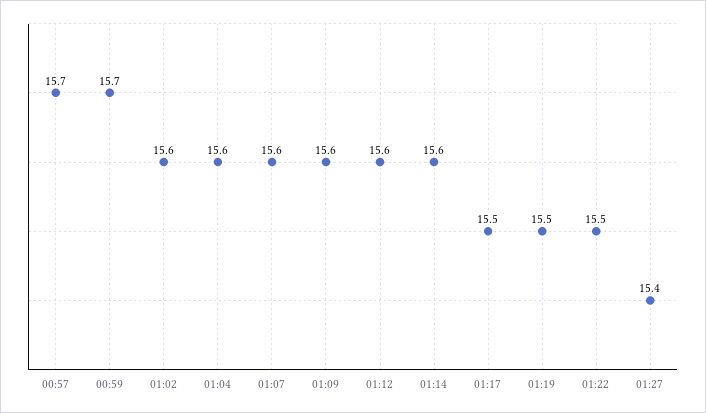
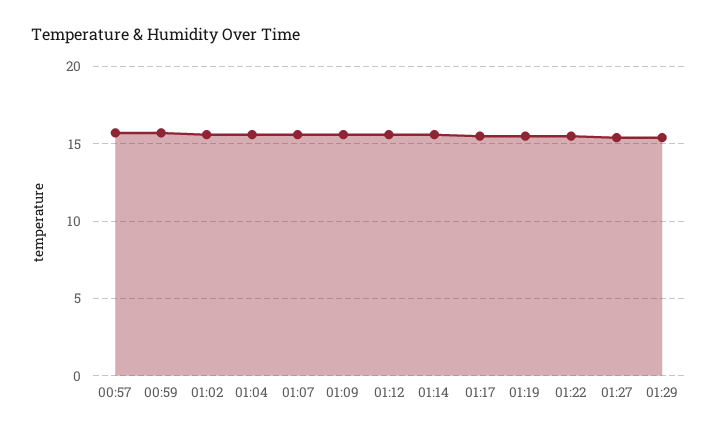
01:29: none -> 15.5

